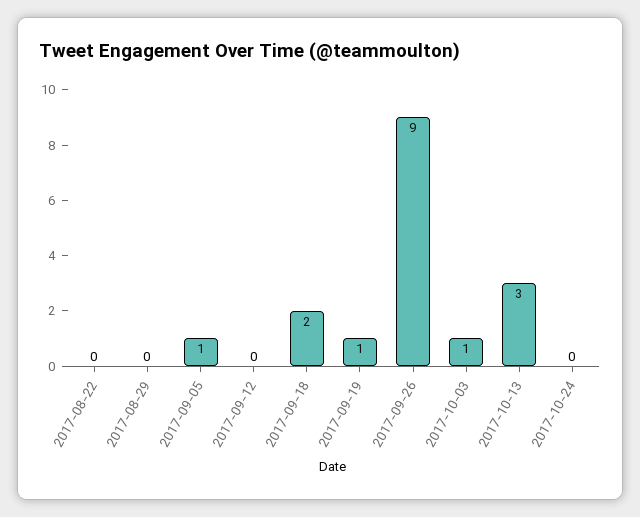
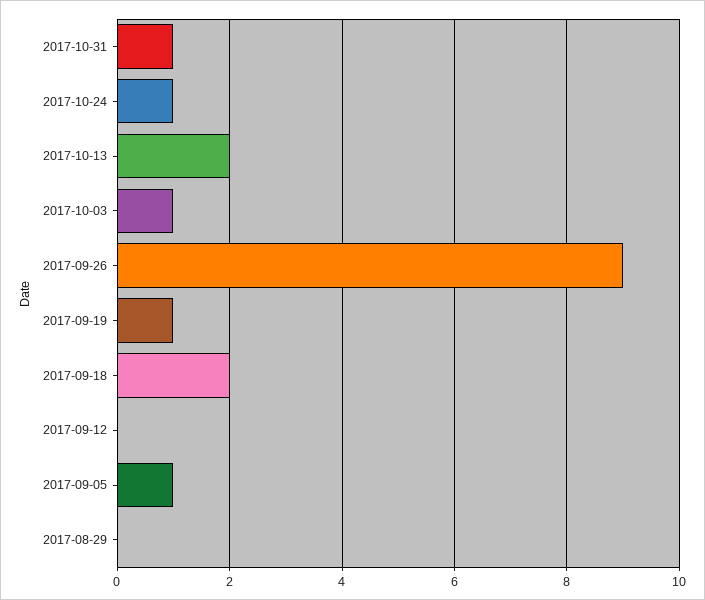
2017-08-22: 0 -> none
2017-10-13: 3 -> 2
2017-10-24: 0 -> 1
2017-10-31: none -> 1

